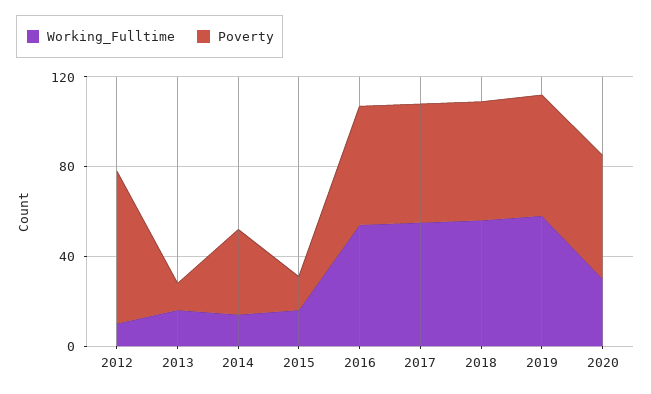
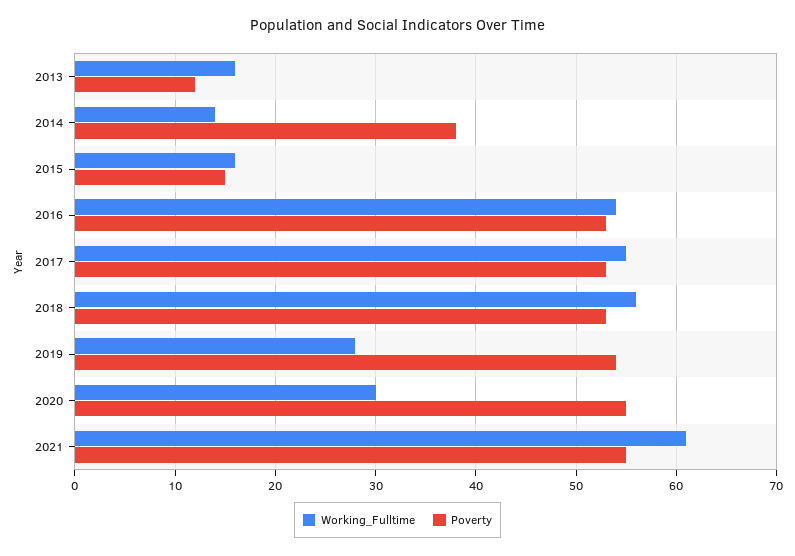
Working_Fulltime, 2012: 10 -> none
Poverty, 2012: 70 -> none
Working_Fulltime, 2019: 60 -> 28
Working_Fulltime, 2021: none -> 61
Poverty, 2021: none -> 55

